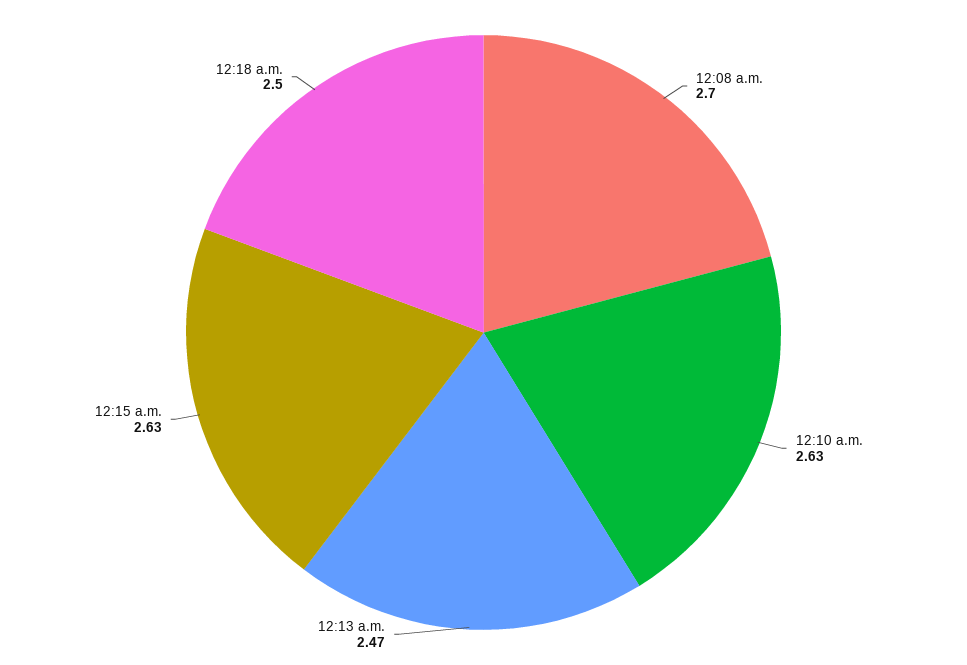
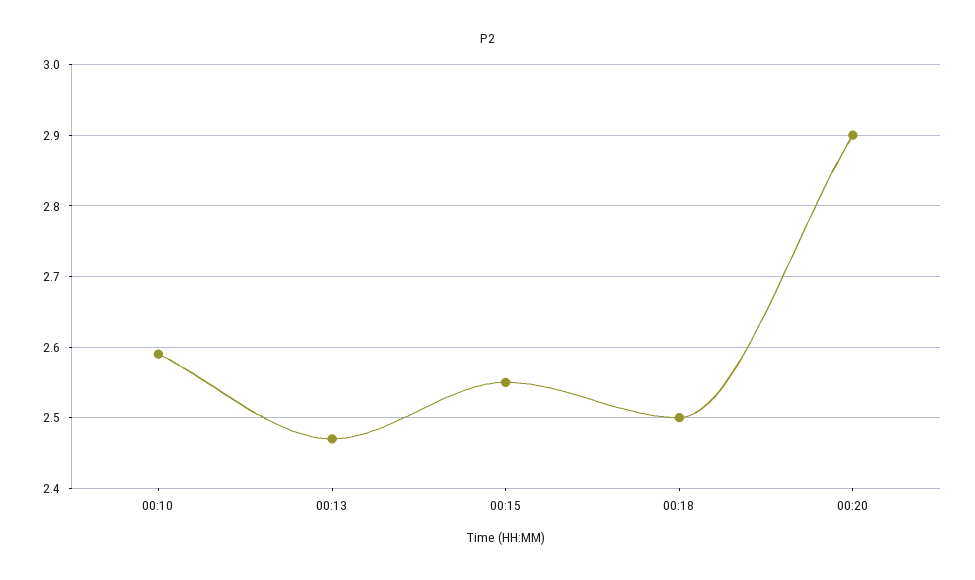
12:08 a.m.: 2.7 -> none
12:10 a.m.: 2.63 -> 2.59
12:15 a.m.: 2.63 -> 2.55
00:20: none -> 2.9

